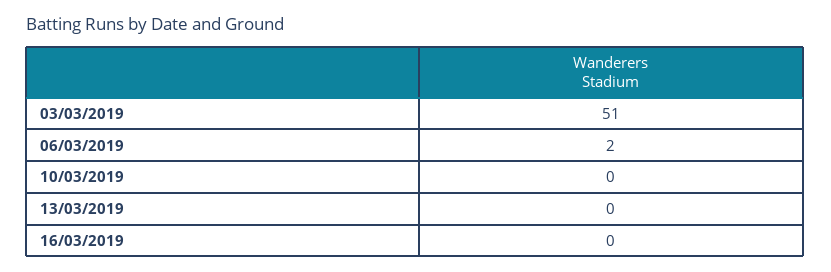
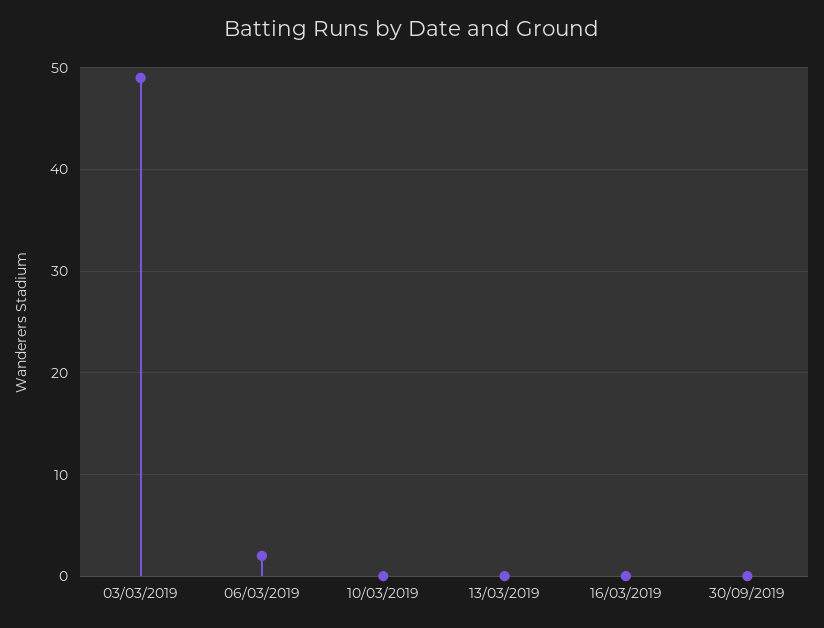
03/03/2019: 51 -> 49
30/09/2019: none -> 0

